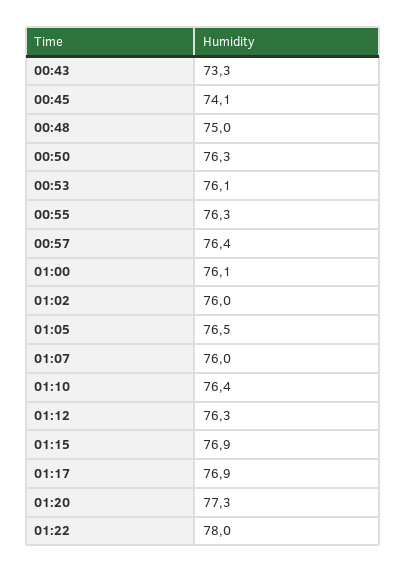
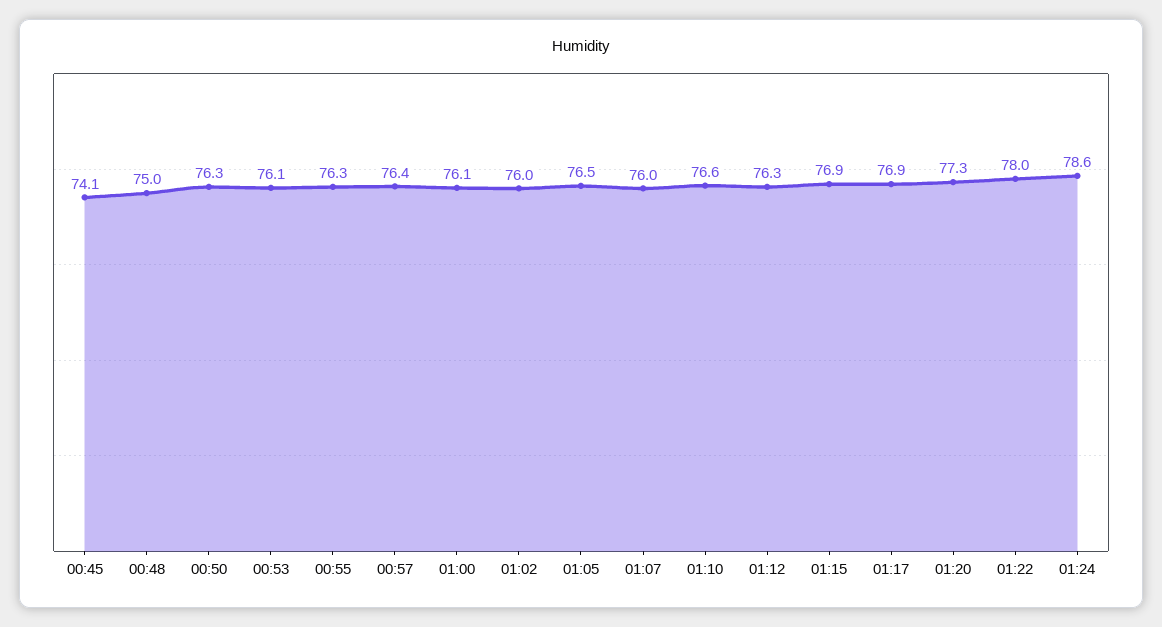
00:43: 73.3 -> none
01:10: 76.4 -> 76.6
01:24: none -> 78.6

